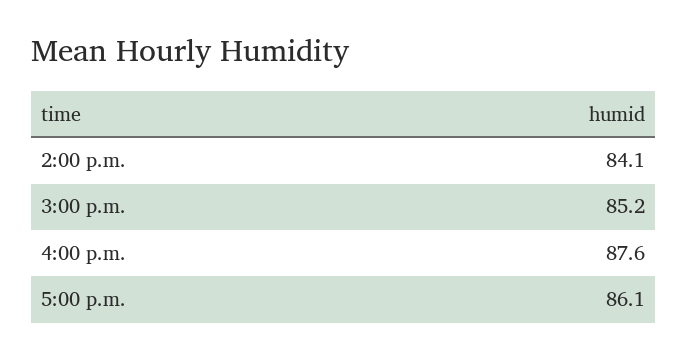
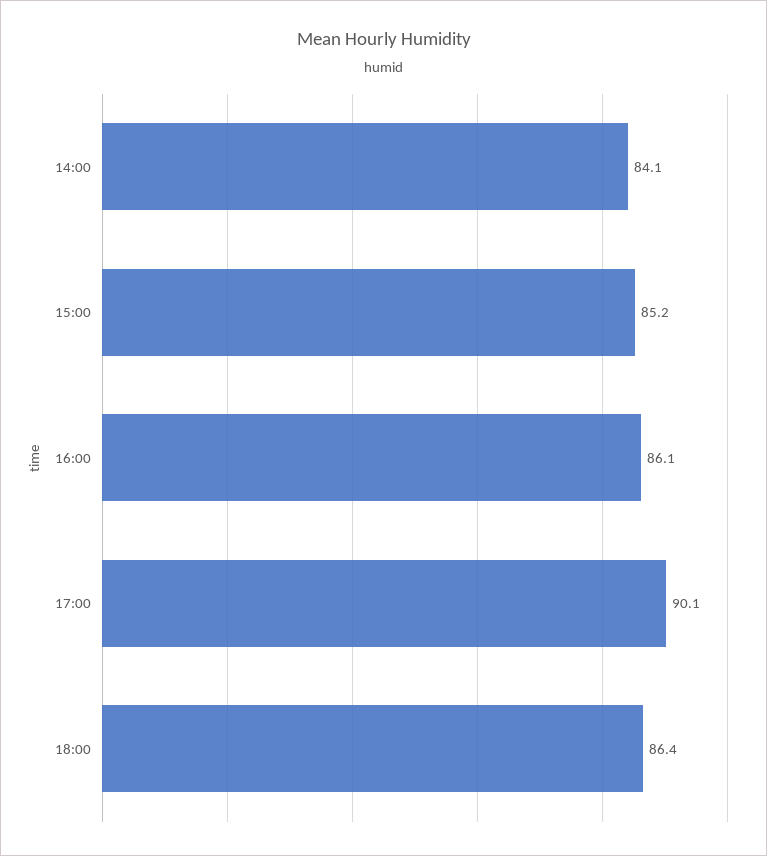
4:00 p.m.: 87.6 -> 86.1
5:00 p.m.: 86.1 -> 90.1
18:00: none -> 86.4

